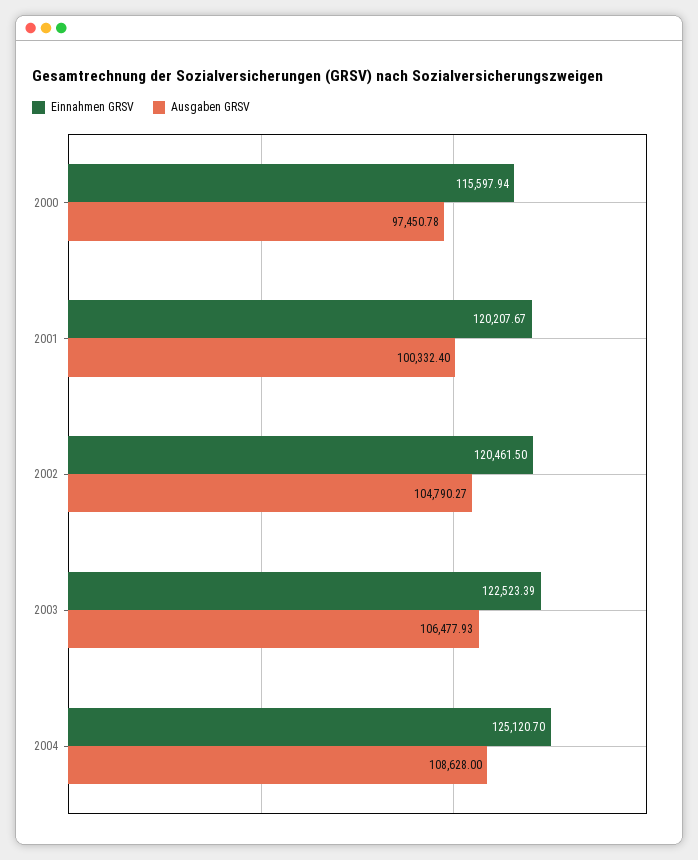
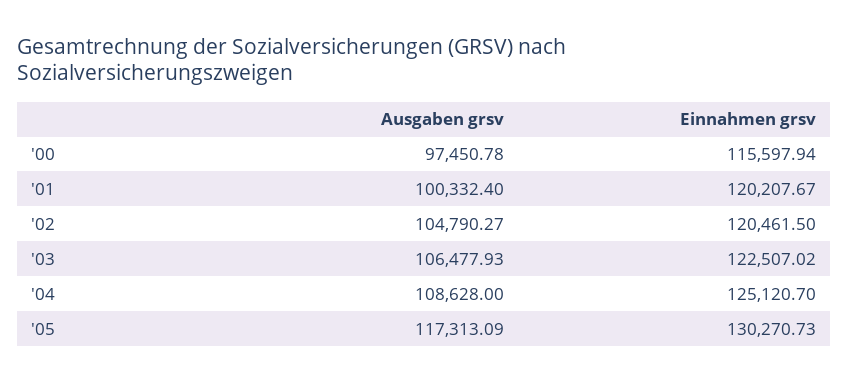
Einnahmen GRSV, 2003: 122523.39 -> 122507.02
Ausgaben GRSV, '05: none -> 117313.09
Einnahmen GRSV, '05: none -> 130270.73

